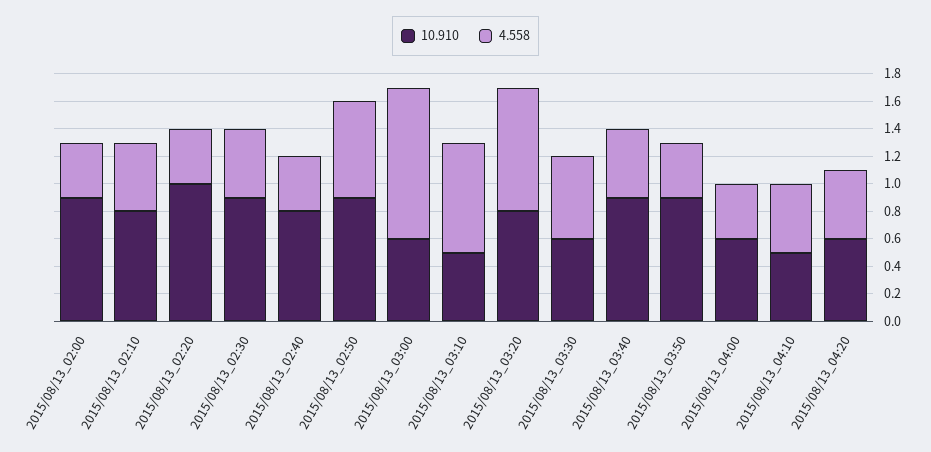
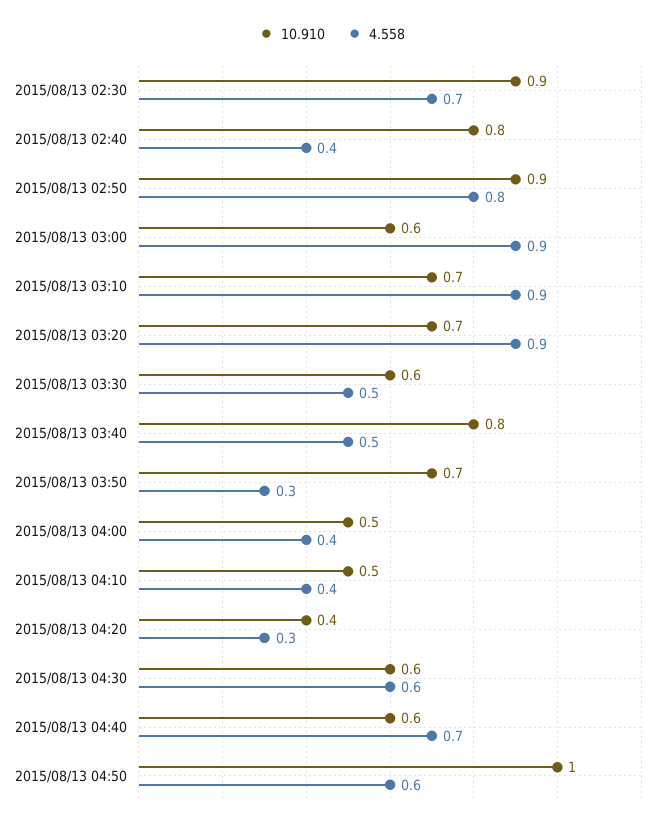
10.910, 2015/08/13_02:00: 0.9 -> none
4.558, 2015/08/13_02:00: 0.4 -> none
10.910, 2015/08/13_02:10: 0.8 -> none
4.558, 2015/08/13_02:10: 0.5 -> none
10.910, 2015/08/13_02:20: 1 -> none
4.558, 2015/08/13_02:20: 0.4 -> none
4.558, 2015/08/13_02:30: 0.5 -> 0.7
4.558, 2015/08/13_02:50: 0.7 -> 0.8
4.558, 2015/08/13_03:00: 1.1 -> 0.9
10.910, 2015/08/13_03:10: 0.5 -> 0.7
4.558, 2015/08/13_03:10: 0.8 -> 0.9
10.910, 2015/08/13_03:20: 0.8 -> 0.7
4.558, 2015/08/13_03:30: 0.6 -> 0.5
10.910, 2015/08/13_03:40: 0.9 -> 0.8
10.910, 2015/08/13_03:50: 0.9 -> 0.7
4.558, 2015/08/13_03:50: 0.4 -> 0.3
10.910, 2015/08/13_04:00: 0.6 -> 0.5
4.558, 2015/08/13_04:10: 0.5 -> 0.4
10.910, 2015/08/13_04:20: 0.6 -> 0.4
4.558, 2015/08/13_04:20: 0.5 -> 0.3
10.910, 2015/08/13 04:30: none -> 0.6
4.558, 2015/08/13 04:30: none -> 0.6
10.910, 2015/08/13 04:40: none -> 0.6
4.558, 2015/08/13 04:40: none -> 0.7
10.910, 2015/08/13 04:50: none -> 1
4.558, 2015/08/13 04:50: none -> 0.6

